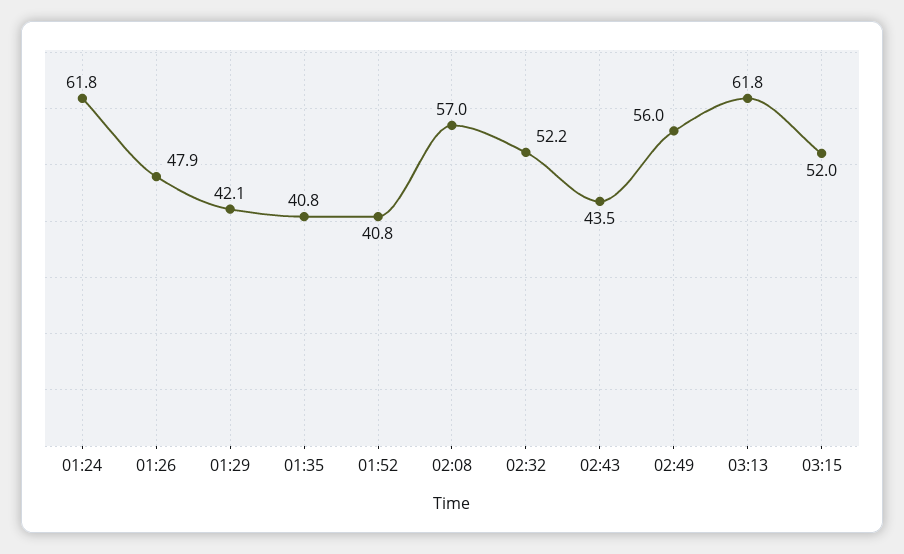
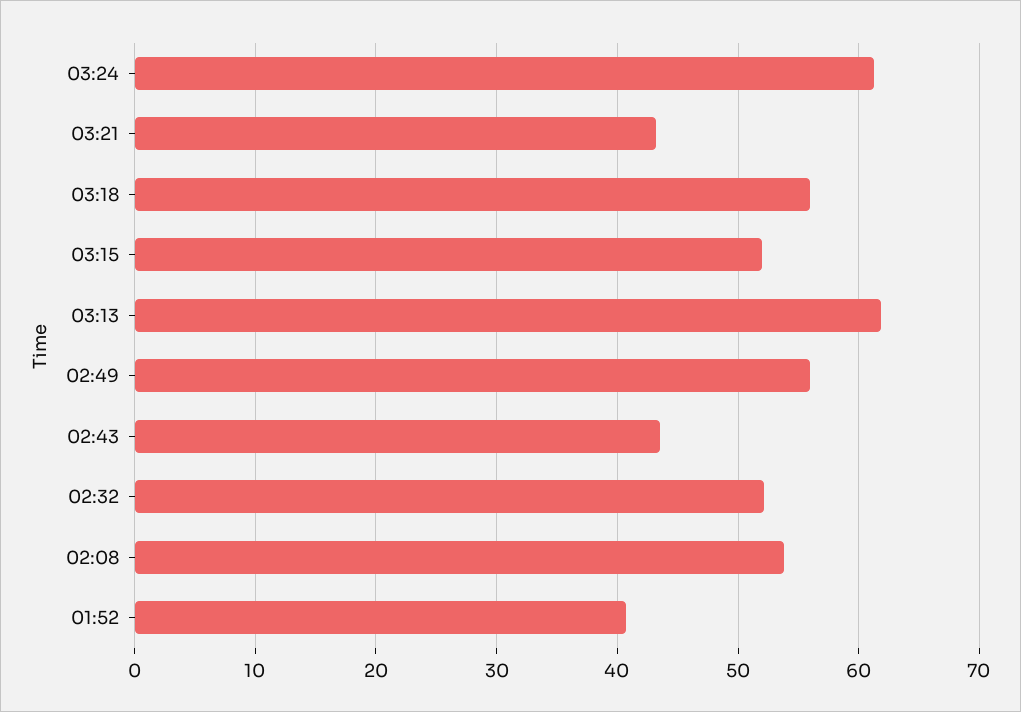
01:24: 61.8 -> none
01:26: 47.9 -> none
01:29: 42.1 -> none
01:35: 40.8 -> none
02:08: 57 -> 54
03:24: none -> 61
03:21: none -> 43
03:18: none -> 56

